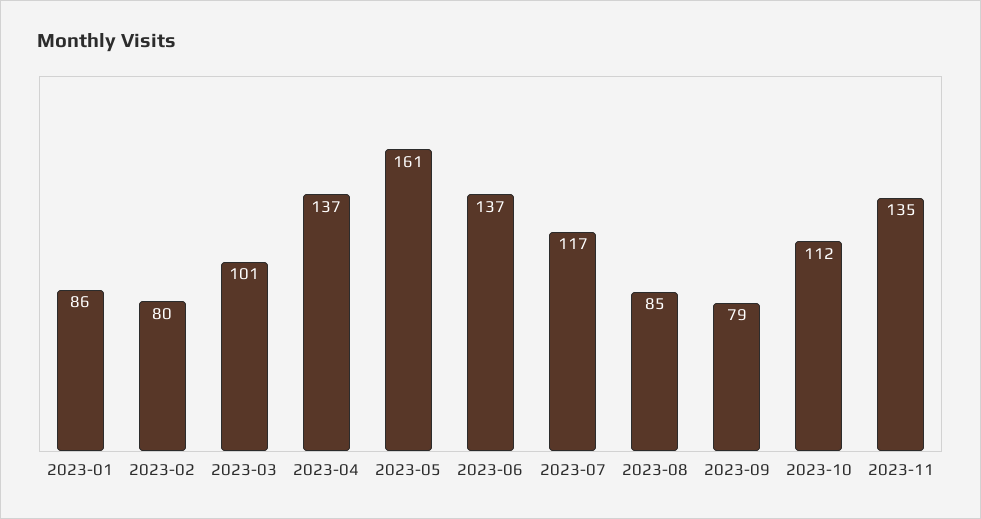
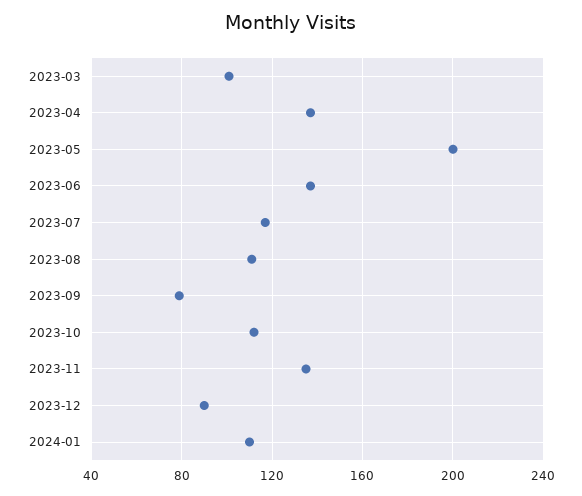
2023-01: 86 -> none
2023-02: 80 -> none
2023-05: 161 -> 200
2023-08: 85 -> 110
2023-12: none -> 90
2024-01: none -> 110

